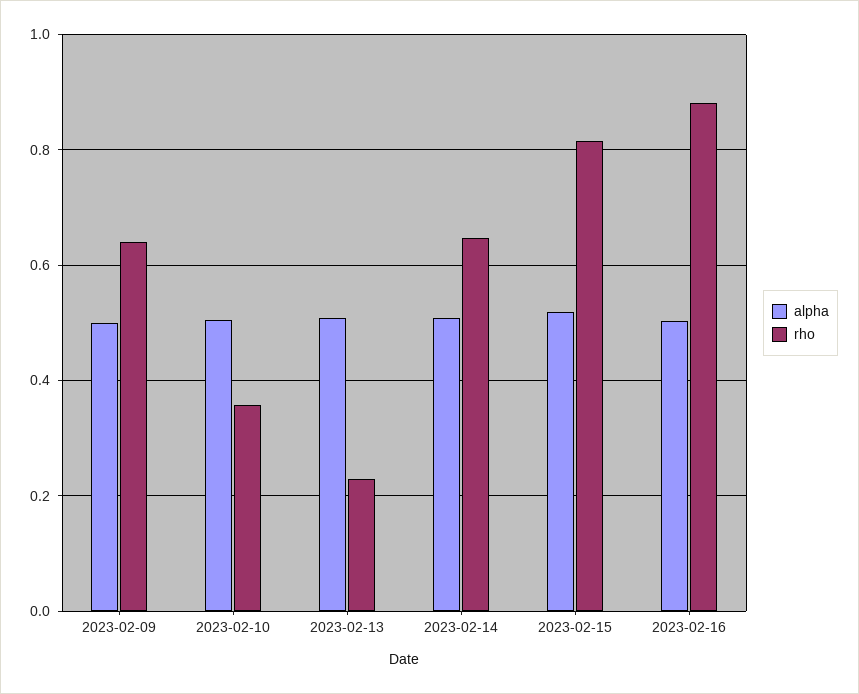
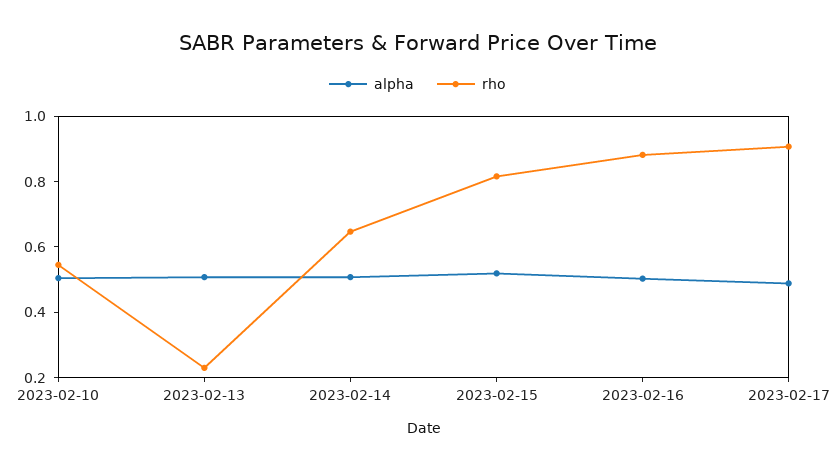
alpha, 2023-02-09: 0.5 -> none
rho, 2023-02-09: 0.64 -> none
rho, 2023-02-10: 0.36 -> 0.55
alpha, 2023-02-17: none -> 0.5
rho, 2023-02-17: none -> 0.9

